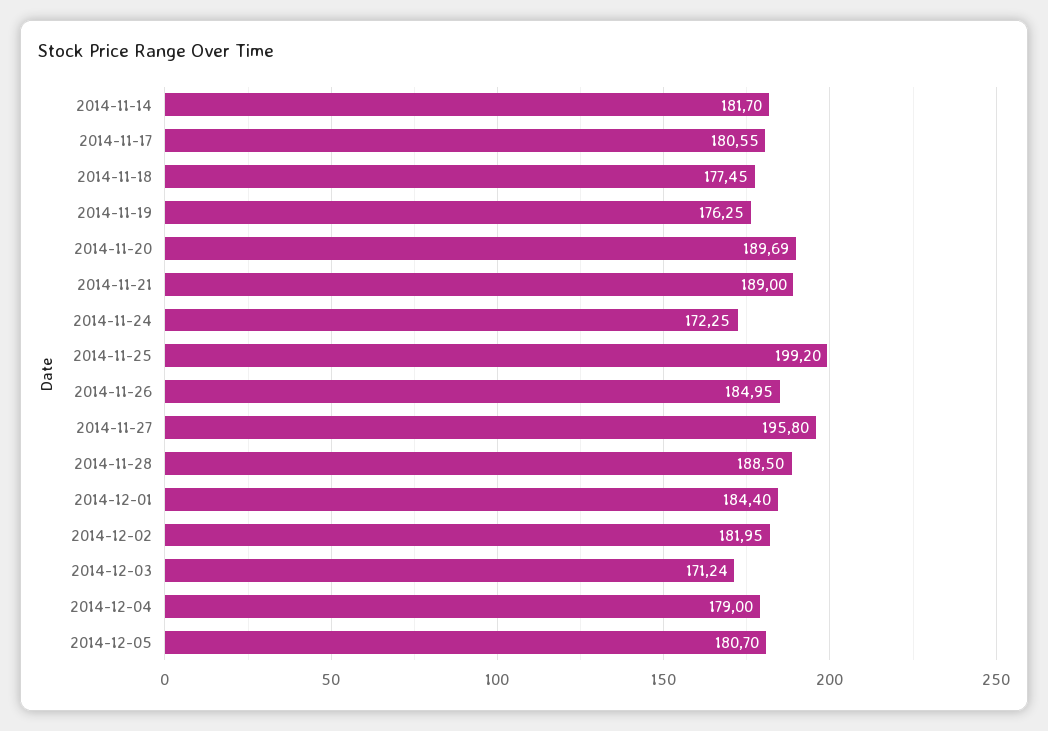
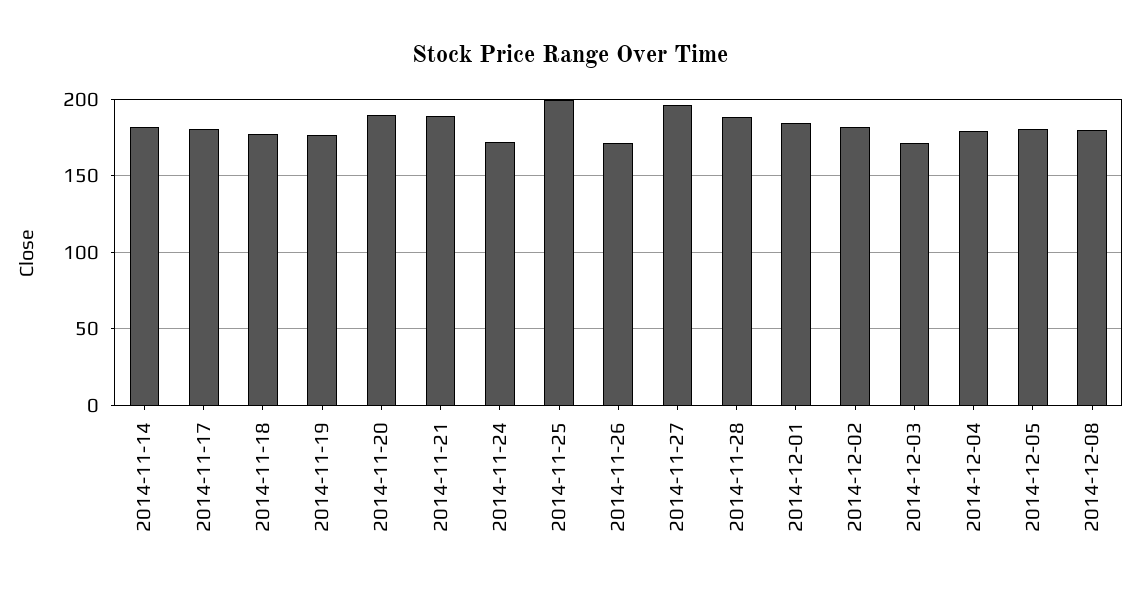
2014-11-26: 184.95 -> 170
2014-12-08: none -> 180

